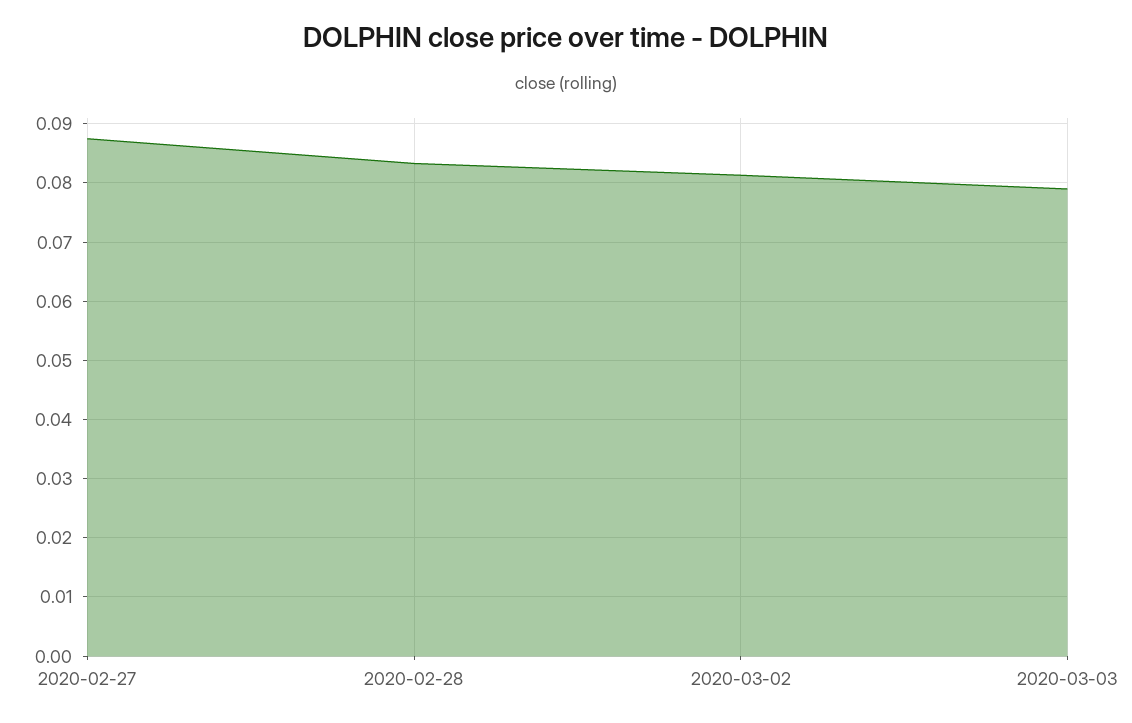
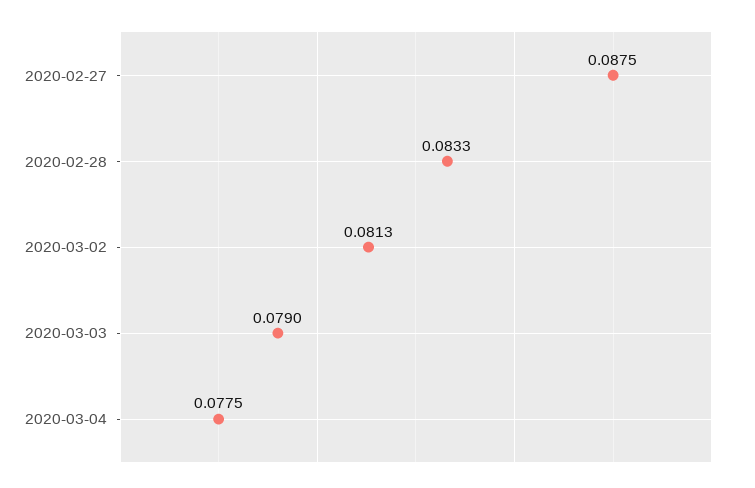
2020-03-04: none -> 0.0775

